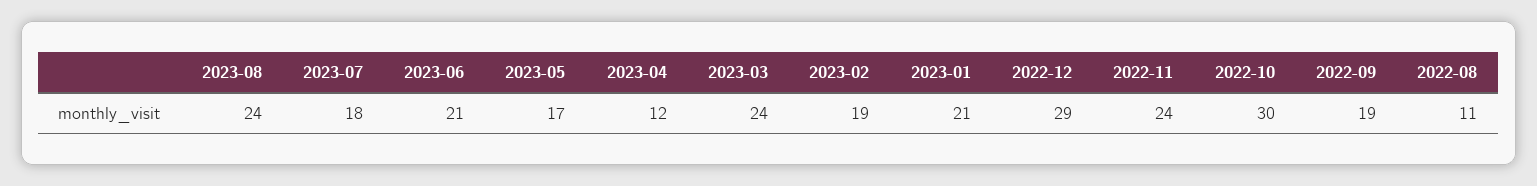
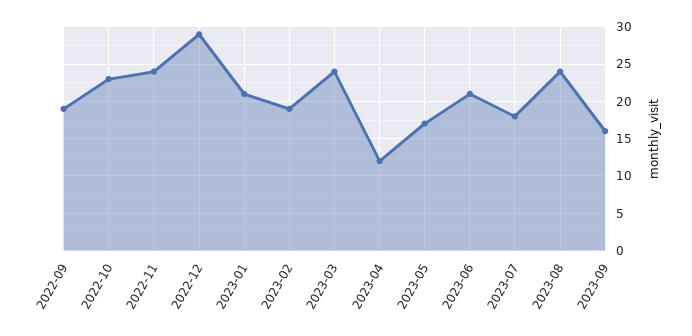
2022-10: 30 -> 23
2022-08: 11 -> none
2023-09: none -> 16

